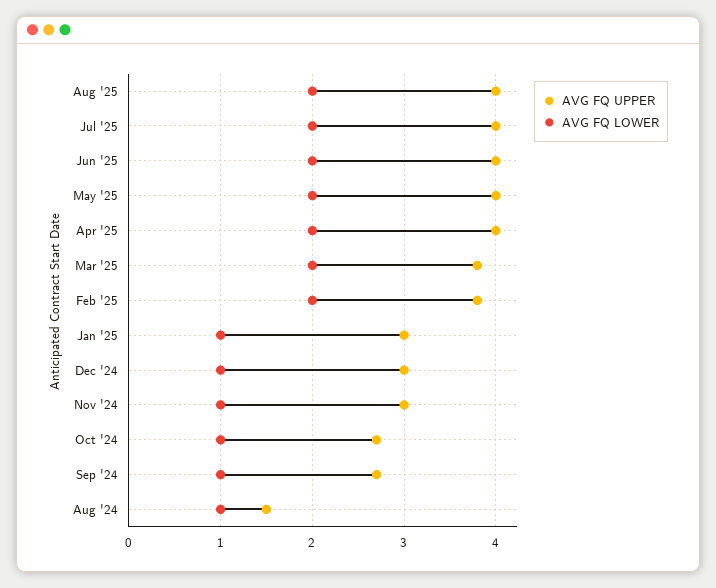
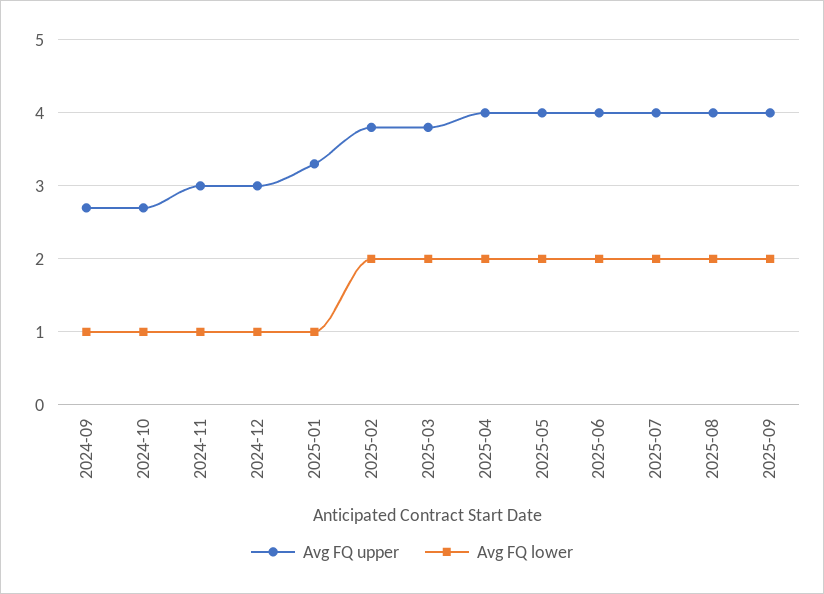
AVG FQ UPPER, Jan '25: 3 -> 3.3
AVG FQ UPPER, Aug '24: 1.5 -> none
AVG FQ LOWER, Aug '24: 1 -> none
AVG FQ UPPER, 2025-09: none -> 4
AVG FQ LOWER, 2025-09: none -> 2

